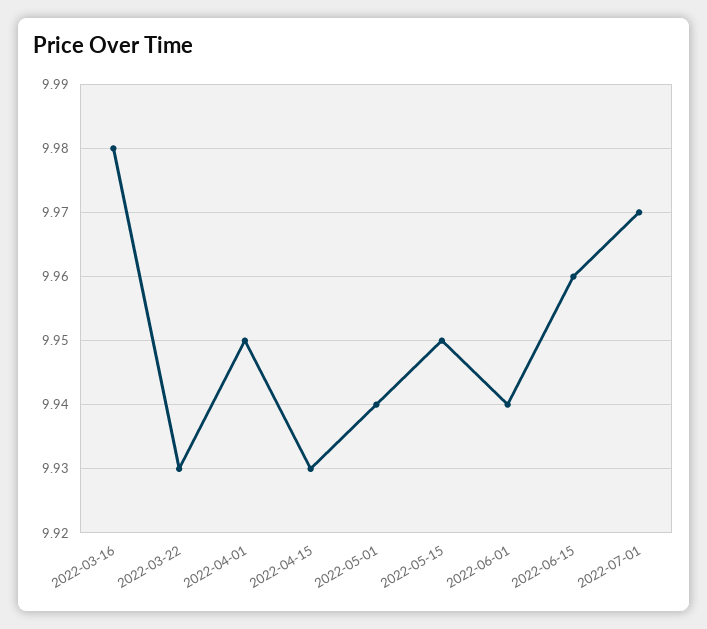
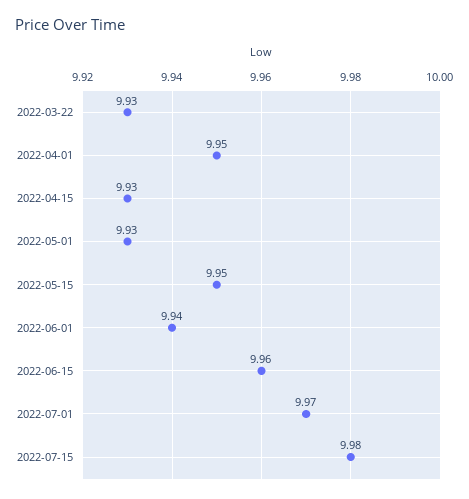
2022-03-16: 9.98 -> none
2022-05-01: 9.94 -> 9.93
2022-07-15: none -> 9.98

